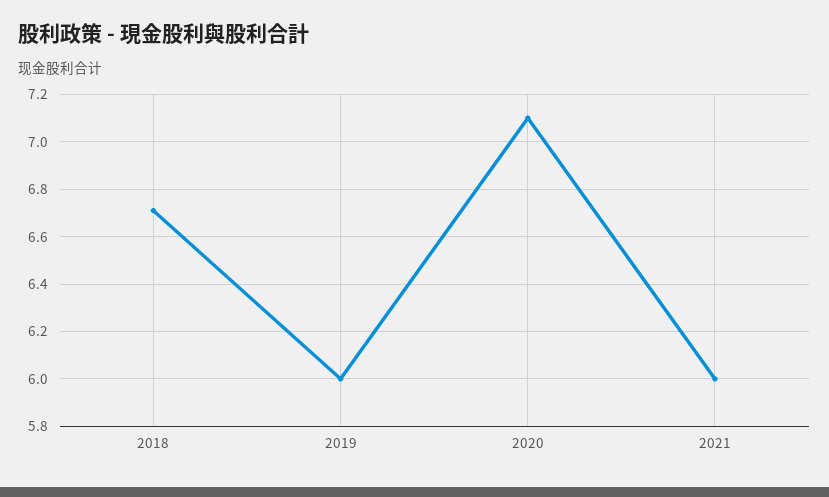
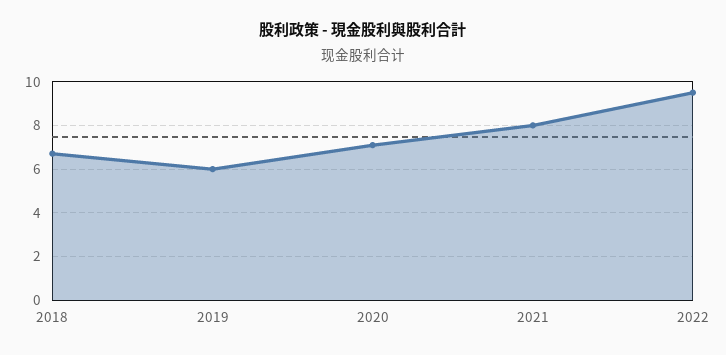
2021: 6 -> 8
2022: none -> 9.5

